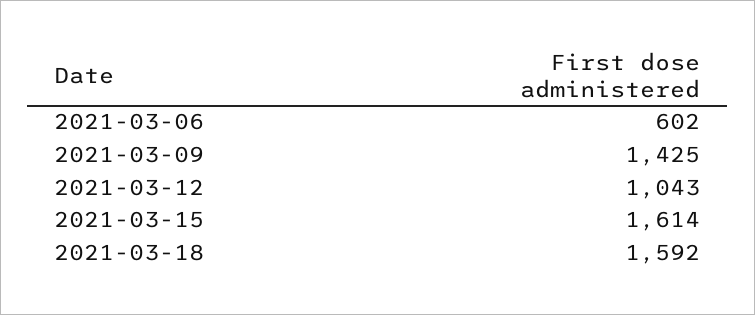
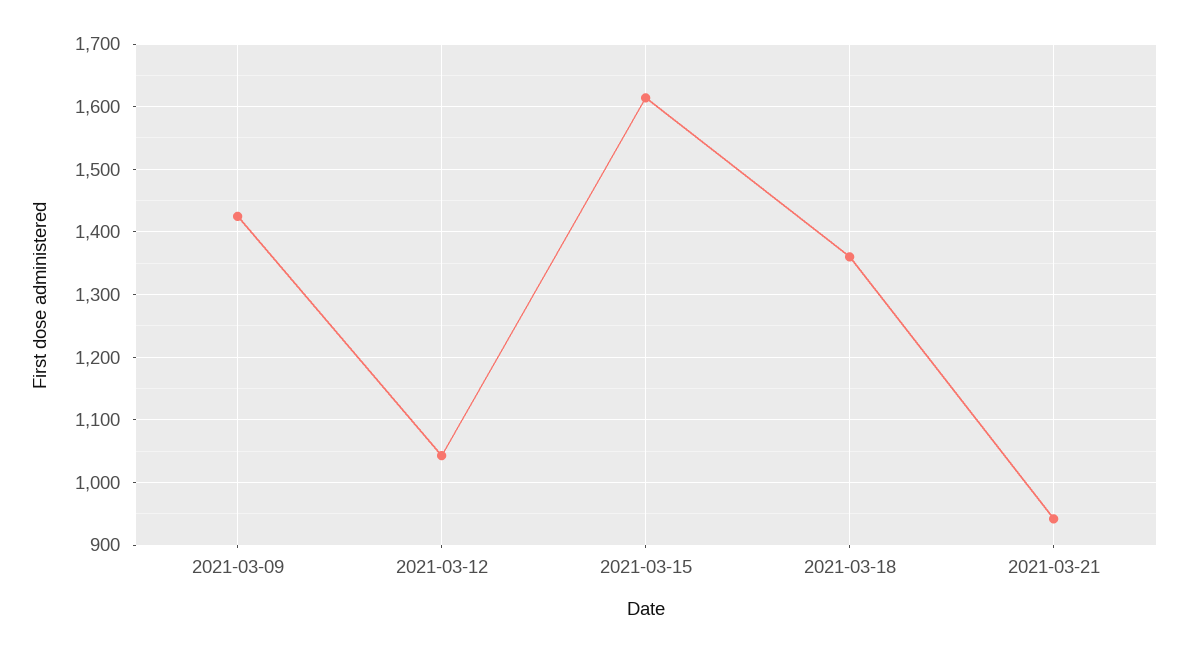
2021-03-06: 602 -> none
2021-03-18: 1592 -> 1360
2021-03-21: none -> 940

